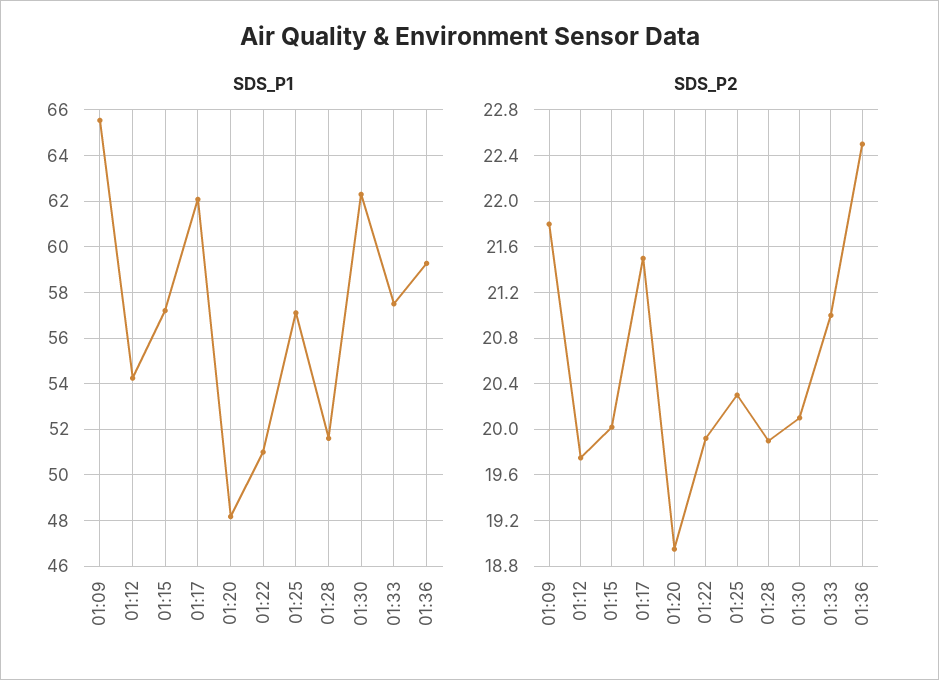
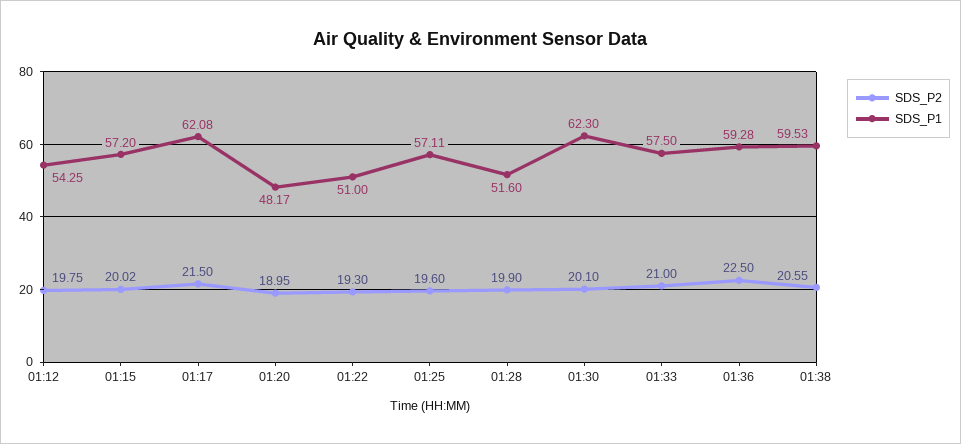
SDS_P1, 01:09: 65.5 -> none
SDS_P2, 01:09: 21.8 -> none
SDS_P2, 01:22: 19.9 -> 19.3
SDS_P2, 01:25: 20.3 -> 19.6
SDS_P2, 01:38: none -> 20.55
SDS_P1, 01:38: none -> 59.53

